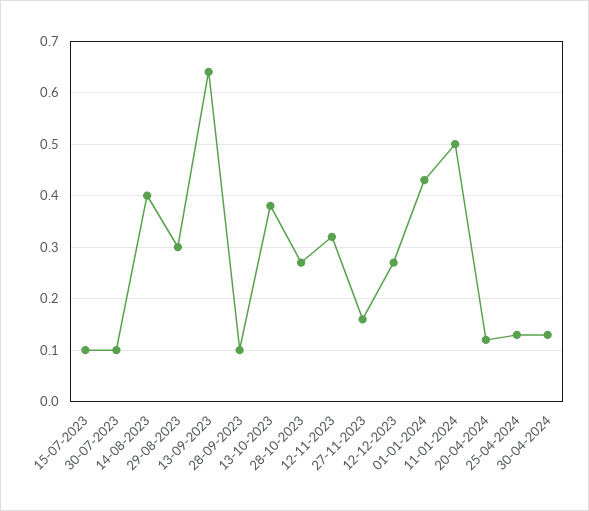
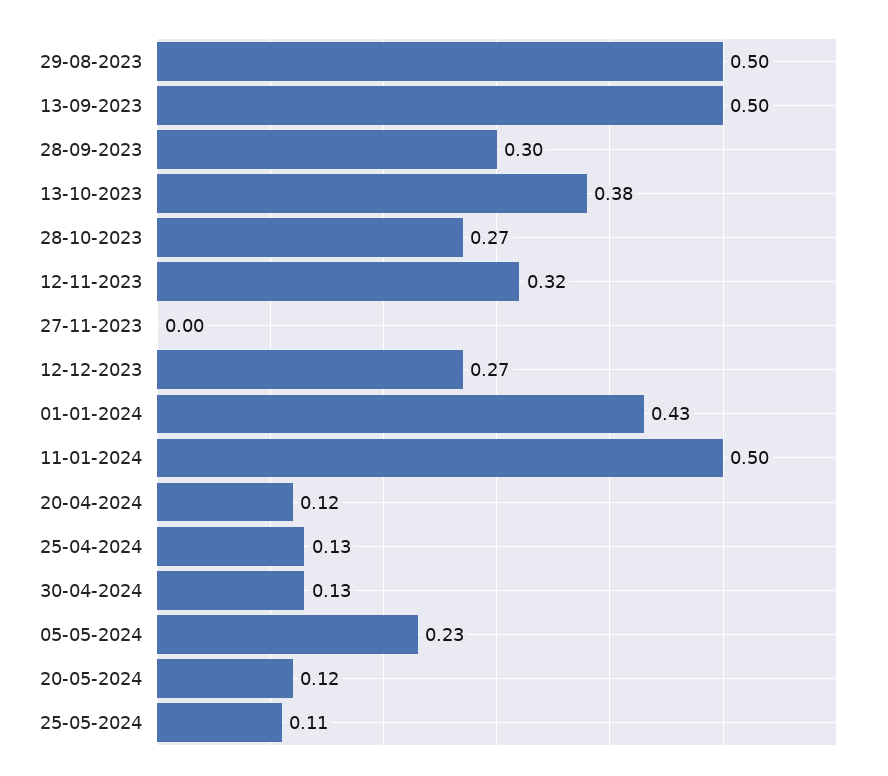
15-07-2023: 0.1 -> none
30-07-2023: 0.1 -> none
14-08-2023: 0.4 -> none
29-08-2023: 0.3 -> 0.5
13-09-2023: 0.65 -> 0.5
28-09-2023: 0.1 -> 0.3
27-11-2023: 0.15 -> 0
05-05-2024: none -> 0.23
20-05-2024: none -> 0.12
25-05-2024: none -> 0.11

